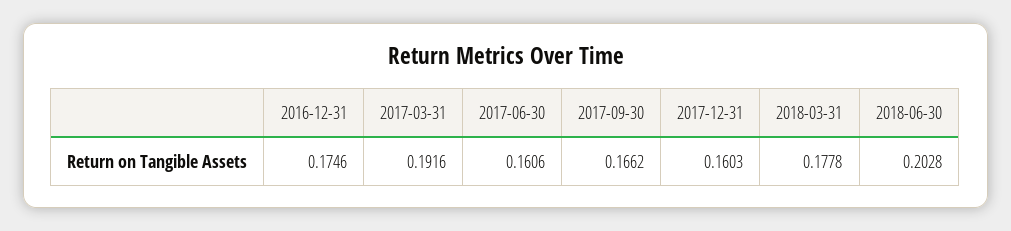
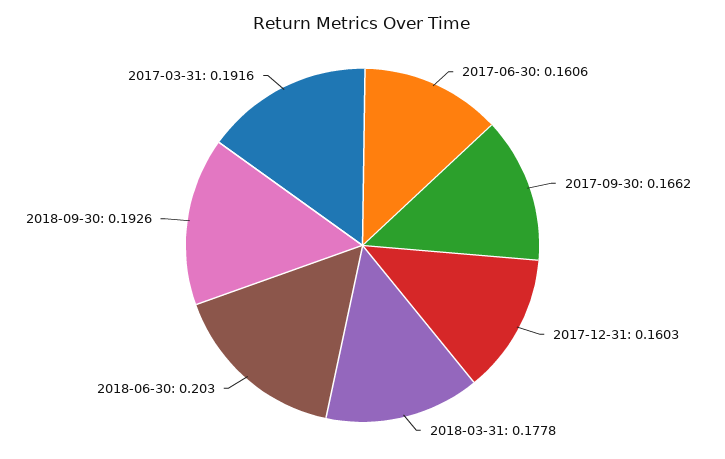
2016-12-31: 0.1746 -> none
2018-06-30: 0.2028 -> 0.203
2018-09-30: none -> 0.1926

